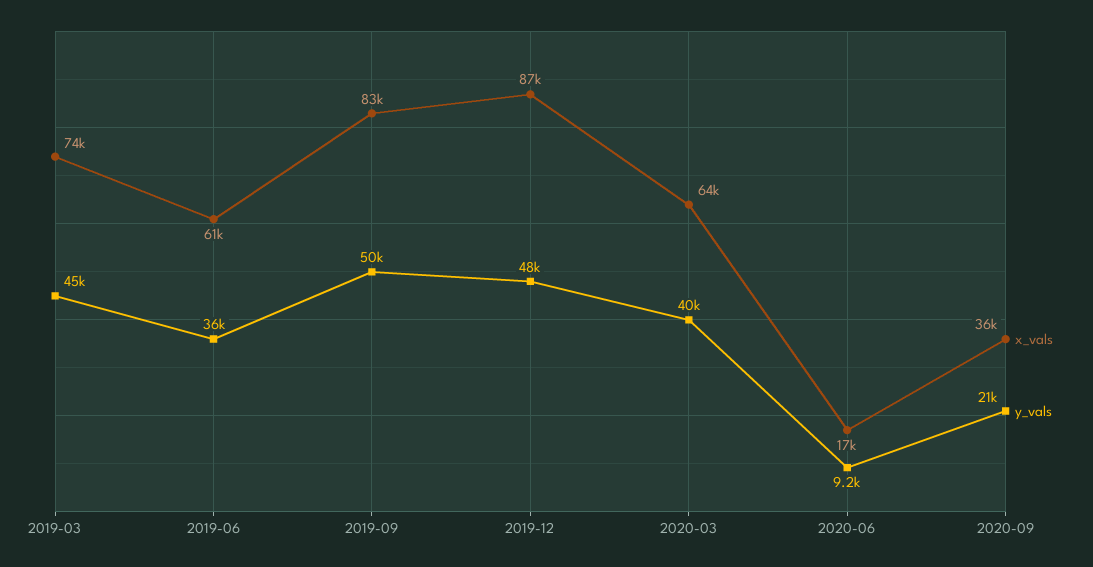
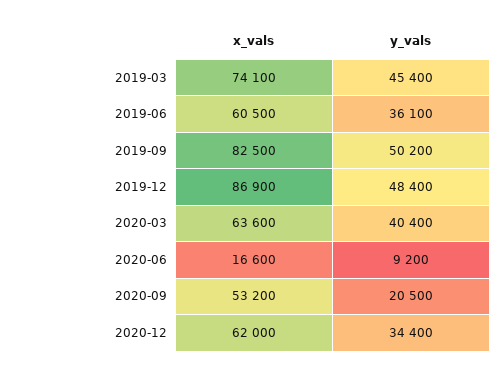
x_vals, 2020-09: 36000 -> 53200
x_vals, 2020-12: none -> 62000
y_vals, 2020-12: none -> 34400

